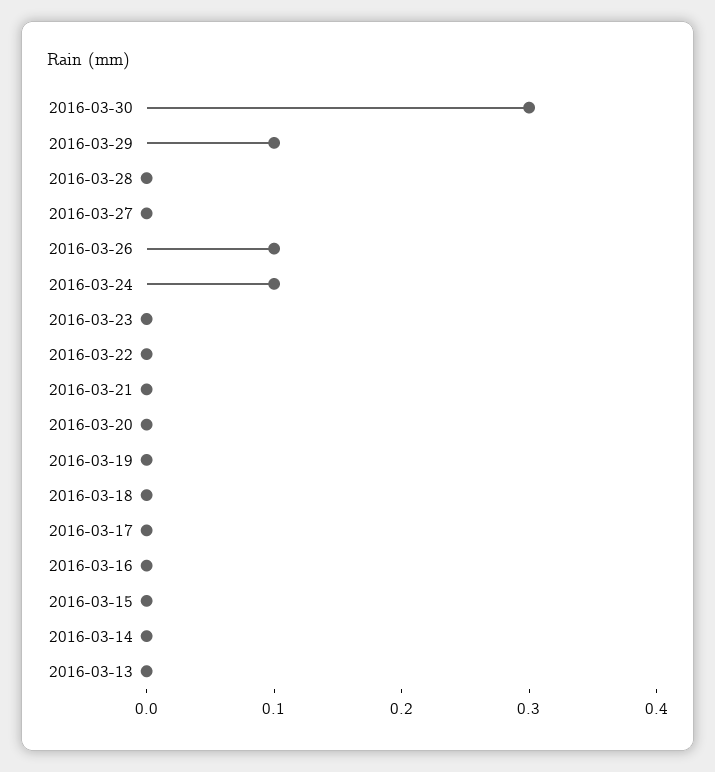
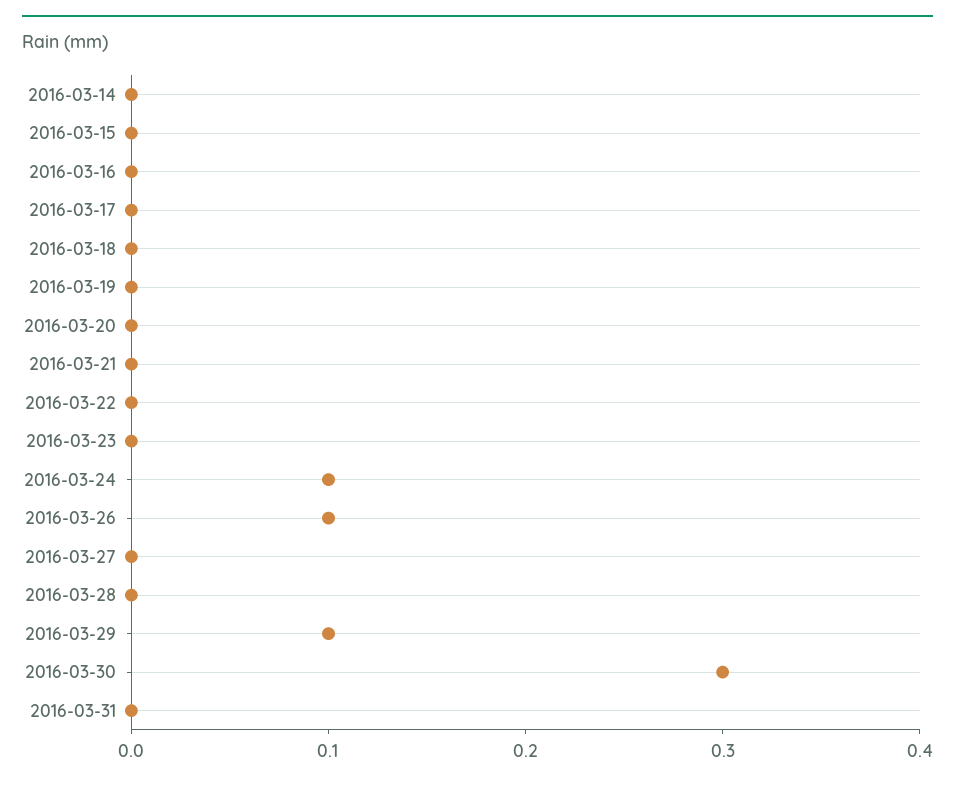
2016-03-13: 0 -> none
2016-03-31: none -> 0

